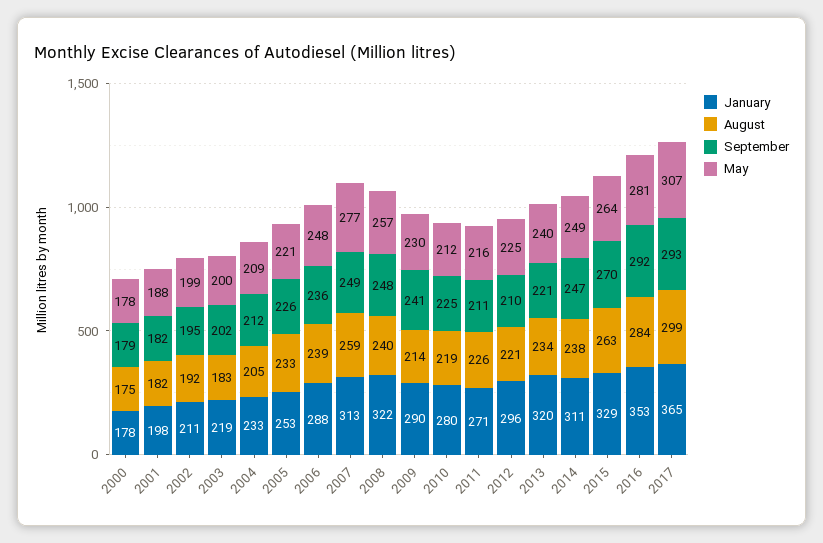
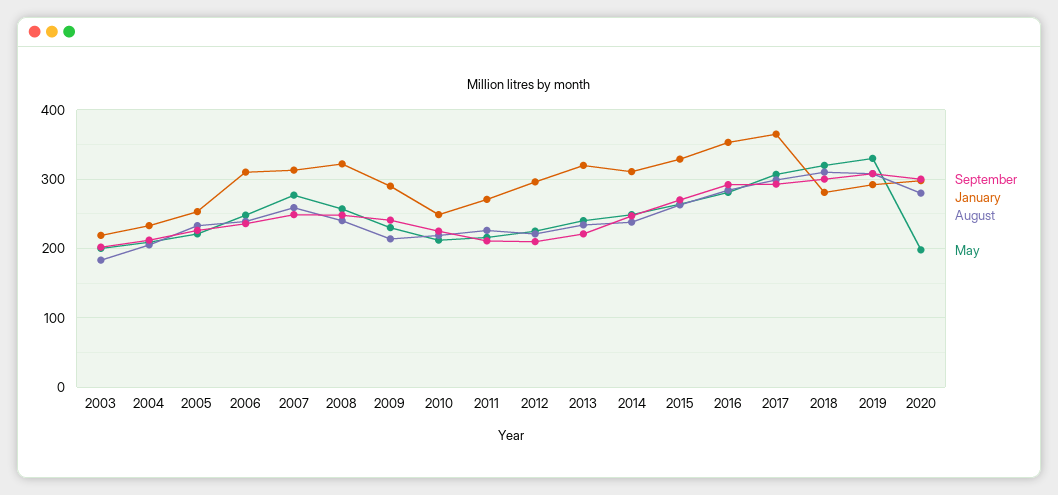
January, 2000: 178 -> none
August, 2000: 175 -> none
September, 2000: 179 -> none
May, 2000: 178 -> none
January, 2001: 198 -> none
August, 2001: 182 -> none
September, 2001: 182 -> none
May, 2001: 188 -> none
January, 2002: 211 -> none
August, 2002: 192 -> none
September, 2002: 195 -> none
May, 2002: 199 -> none
January, 2006: 288 -> 310
January, 2010: 280 -> 250
September, 2018: none -> 300
January, 2018: none -> 280
August, 2018: none -> 310
May, 2018: none -> 320
September, 2019: none -> 310
January, 2019: none -> 290
August, 2019: none -> 310
May, 2019: none -> 330
September, 2020: none -> 300
January, 2020: none -> 300
August, 2020: none -> 280
May, 2020: none -> 200

